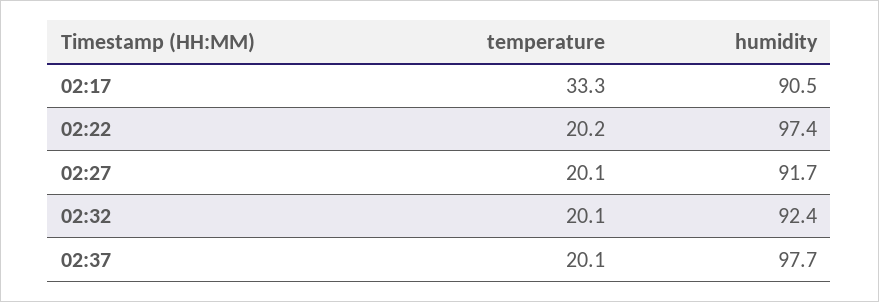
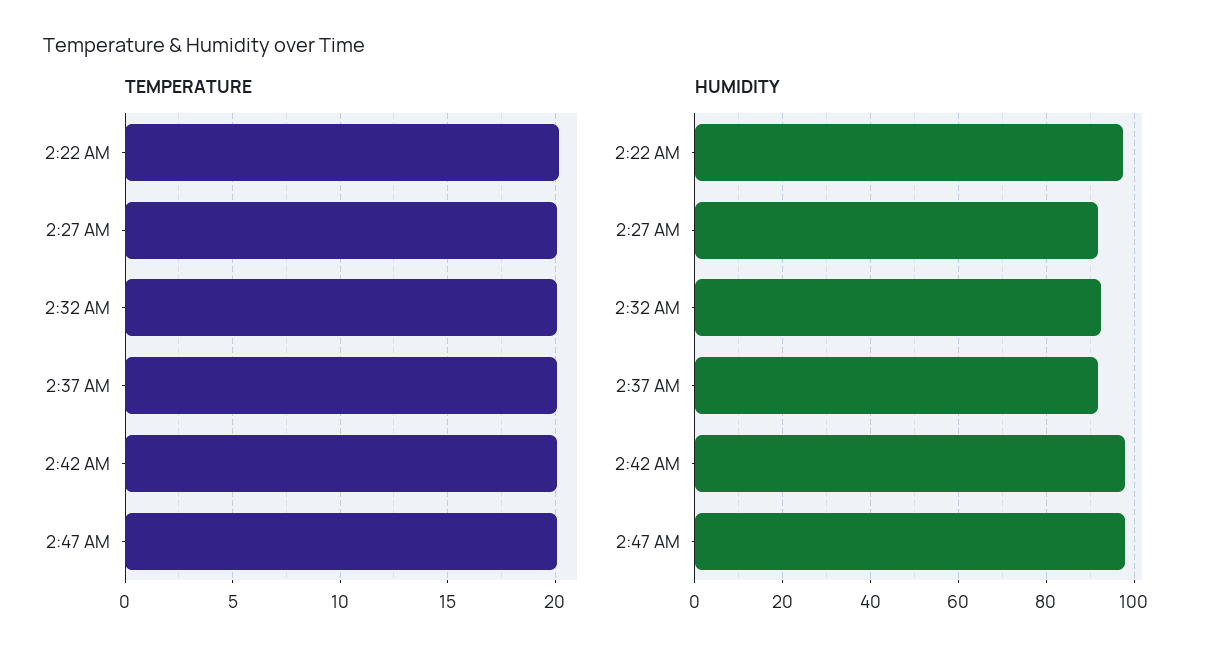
temperature, 02:17: 33.3 -> none
humidity, 02:17: 90.5 -> none
humidity, 02:37: 97.7 -> 92
temperature, 2:42 AM: none -> 20
temperature, 2:47 AM: none -> 20
humidity, 2:42 AM: none -> 98
humidity, 2:47 AM: none -> 98

